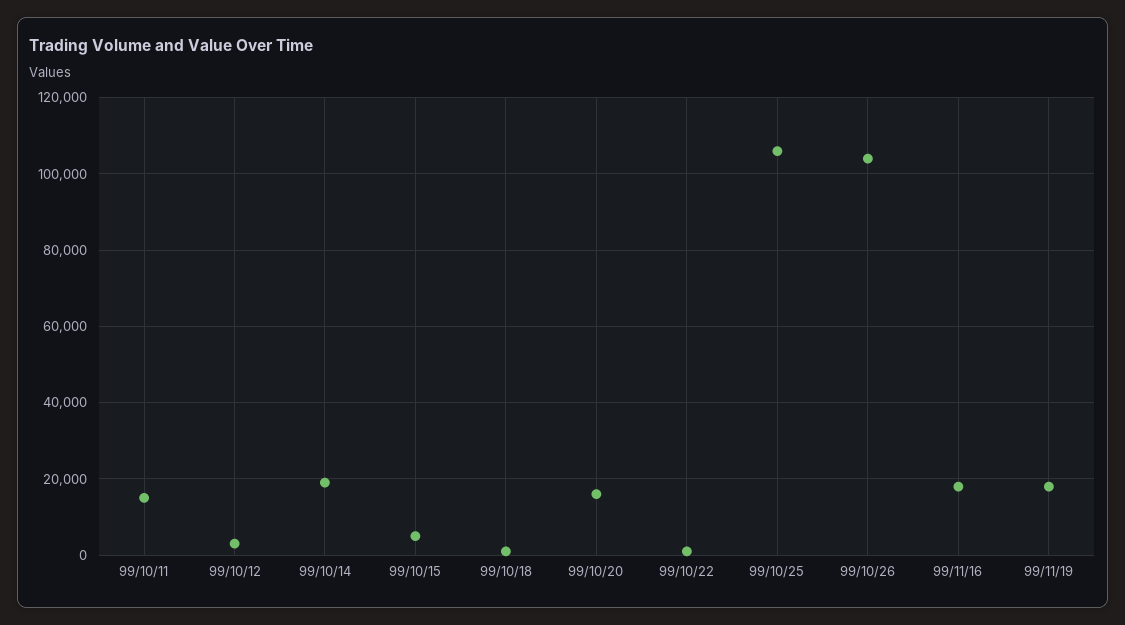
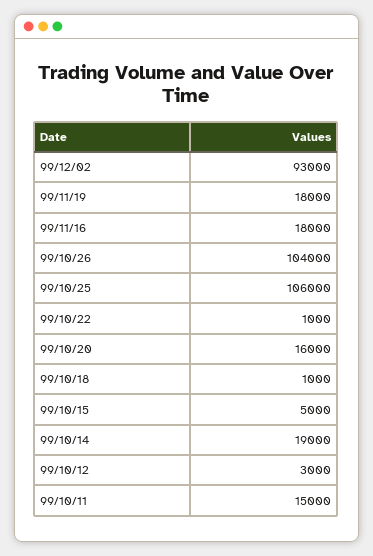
99/12/02: none -> 93000

